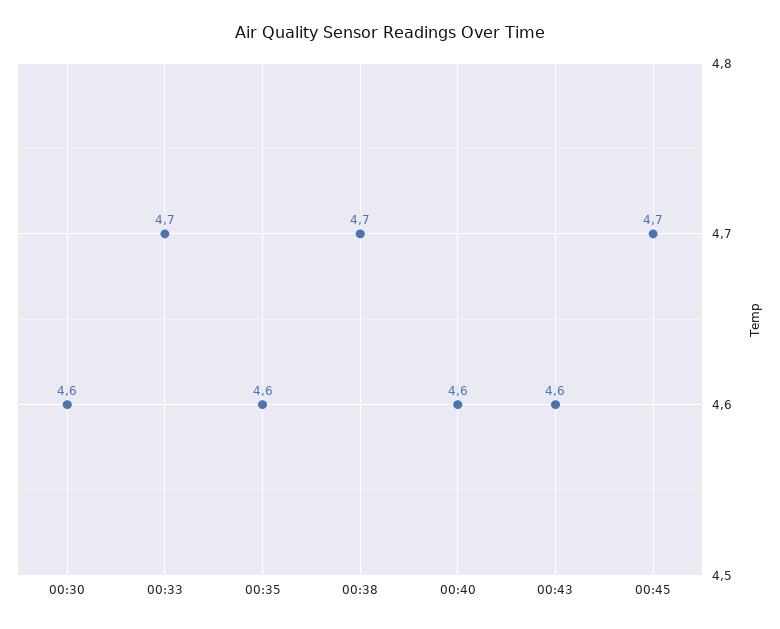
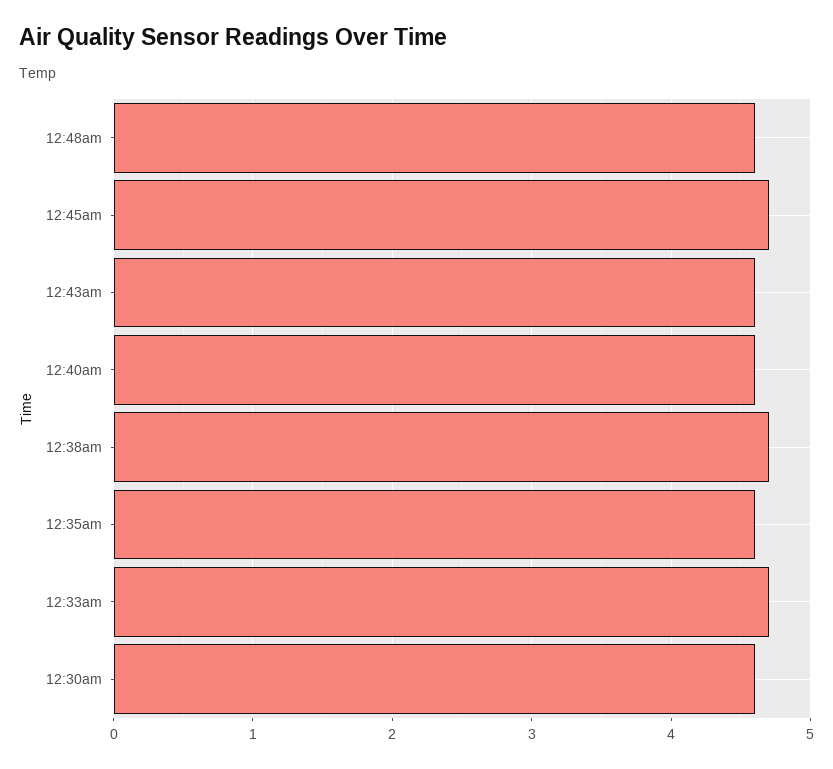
12:48am: none -> 4.6

